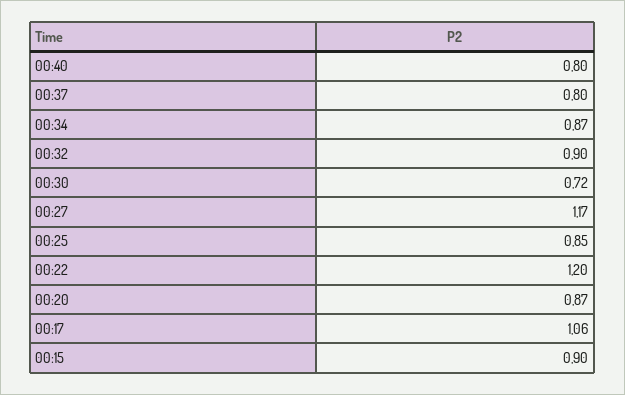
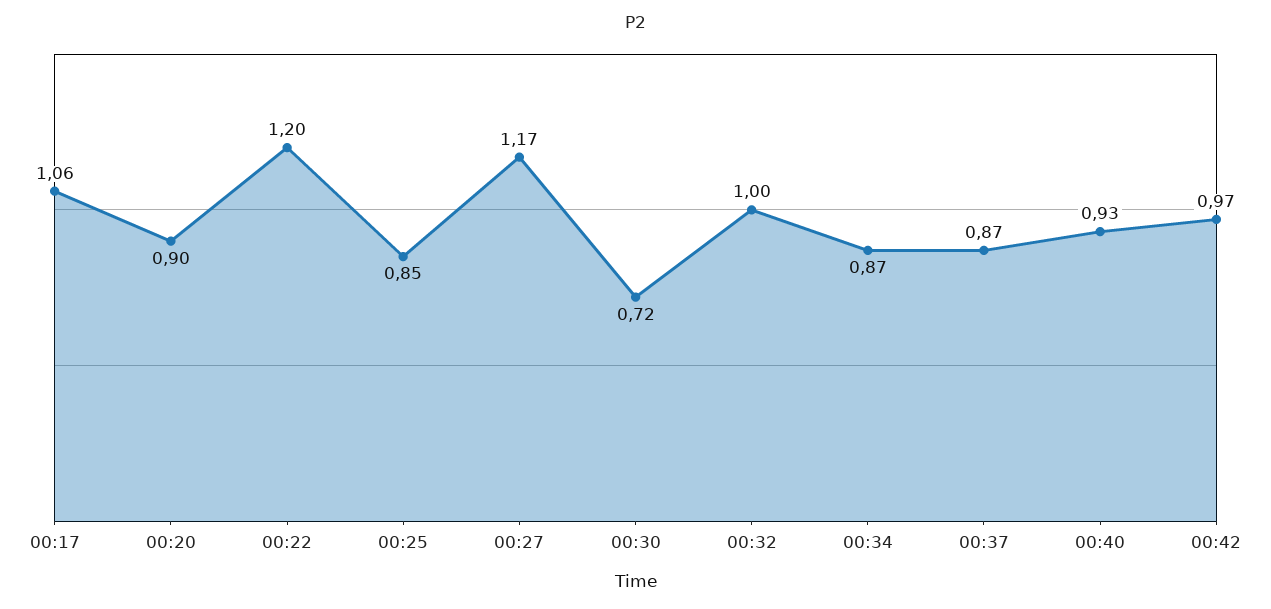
00:40: 0.8 -> 0.93
00:37: 0.8 -> 0.87
00:32: 0.9 -> 1
00:20: 0.87 -> 0.9
00:15: 0.9 -> none
00:42: none -> 0.97

